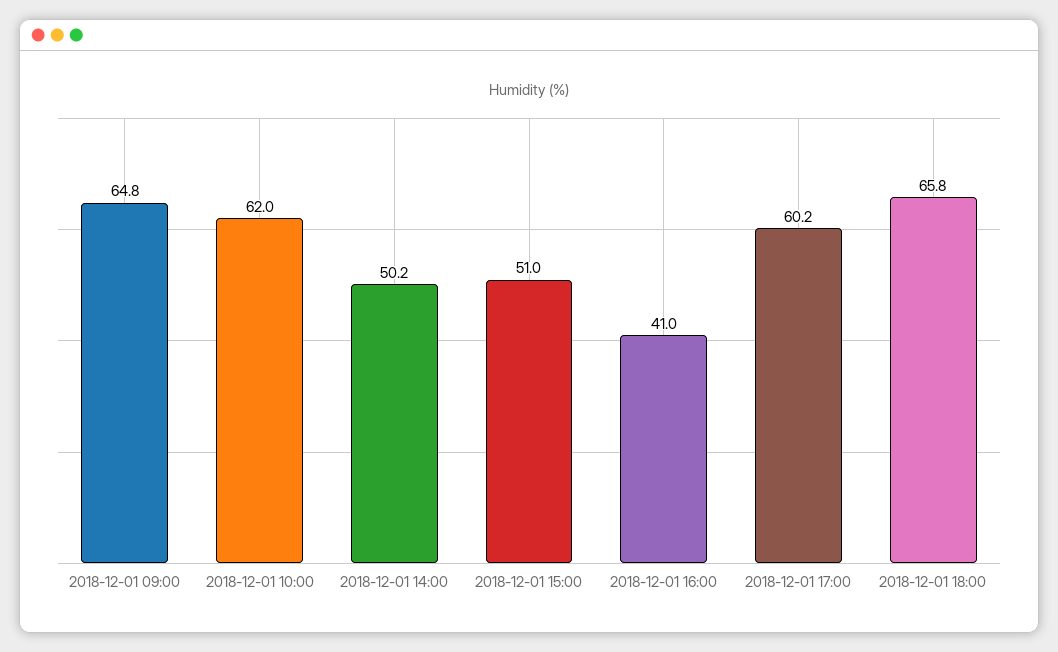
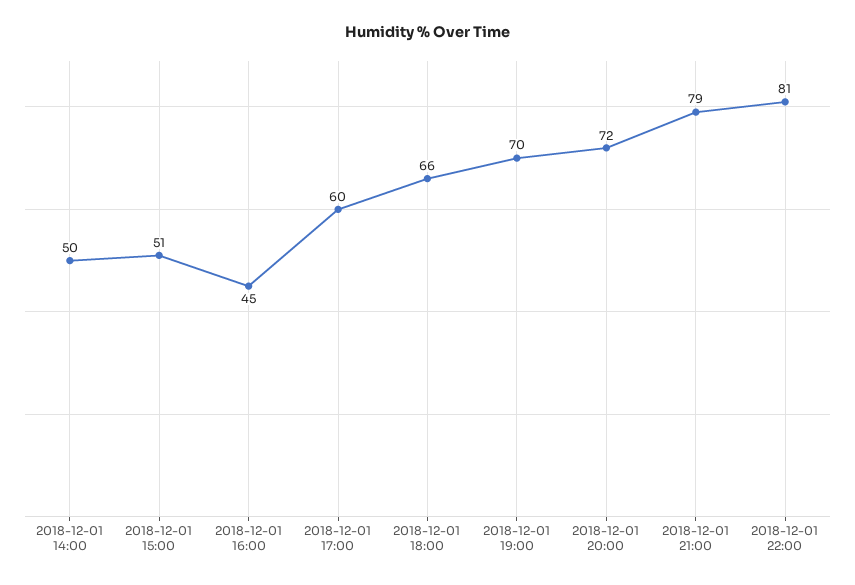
2018-12-01 09:00: 64.8 -> none
2018-12-01 10:00: 62 -> none
2018-12-01 16:00: 41 -> 45
2018-12-01 19:00: none -> 70
2018-12-01 20:00: none -> 72
2018-12-01 21:00: none -> 79
2018-12-01 22:00: none -> 81

